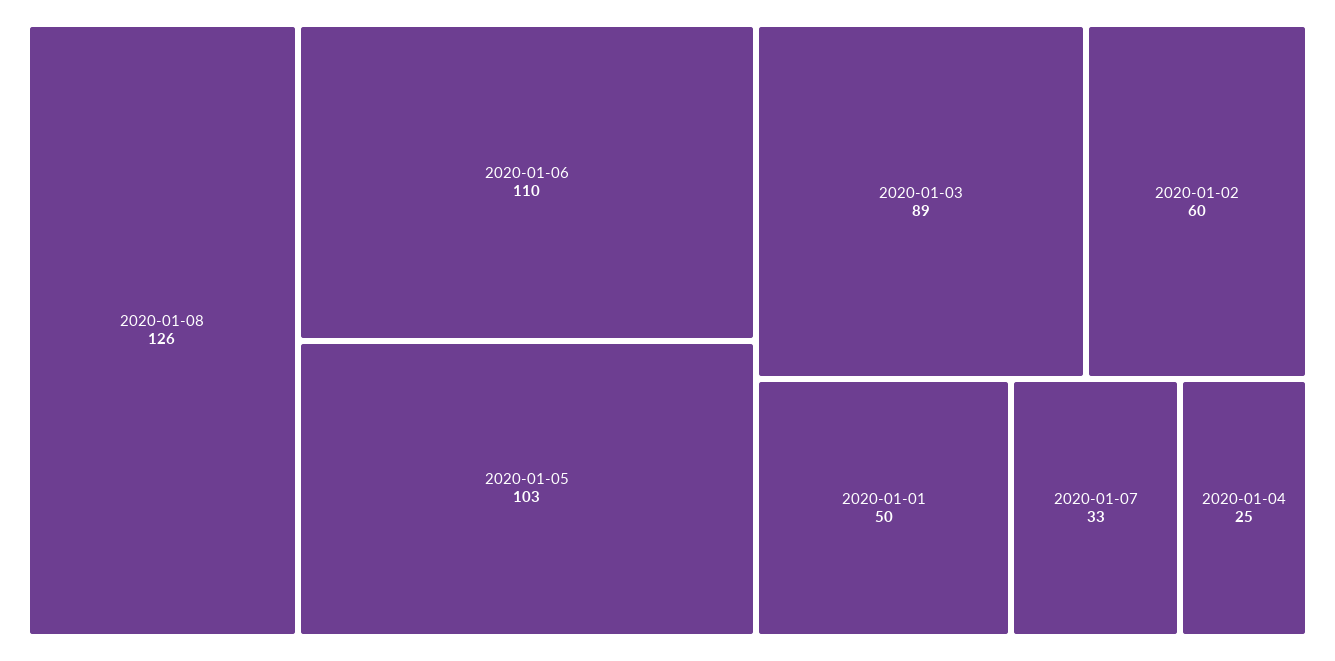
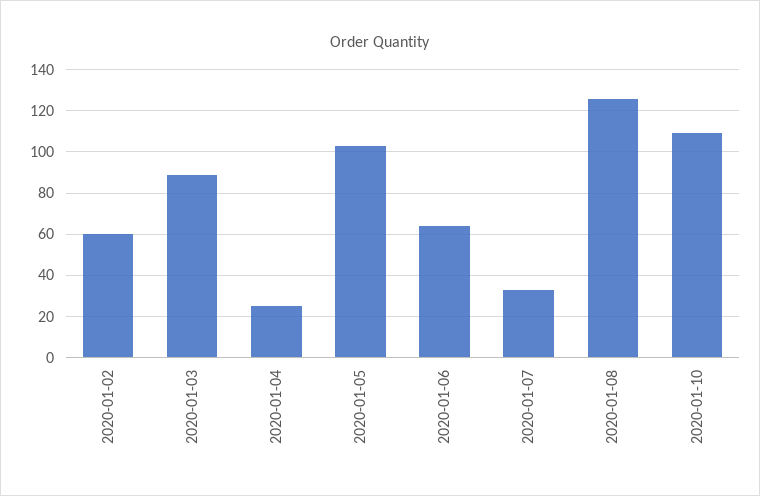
2020-01-06: 110 -> 65
2020-01-01: 50 -> none
2020-01-10: none -> 110

